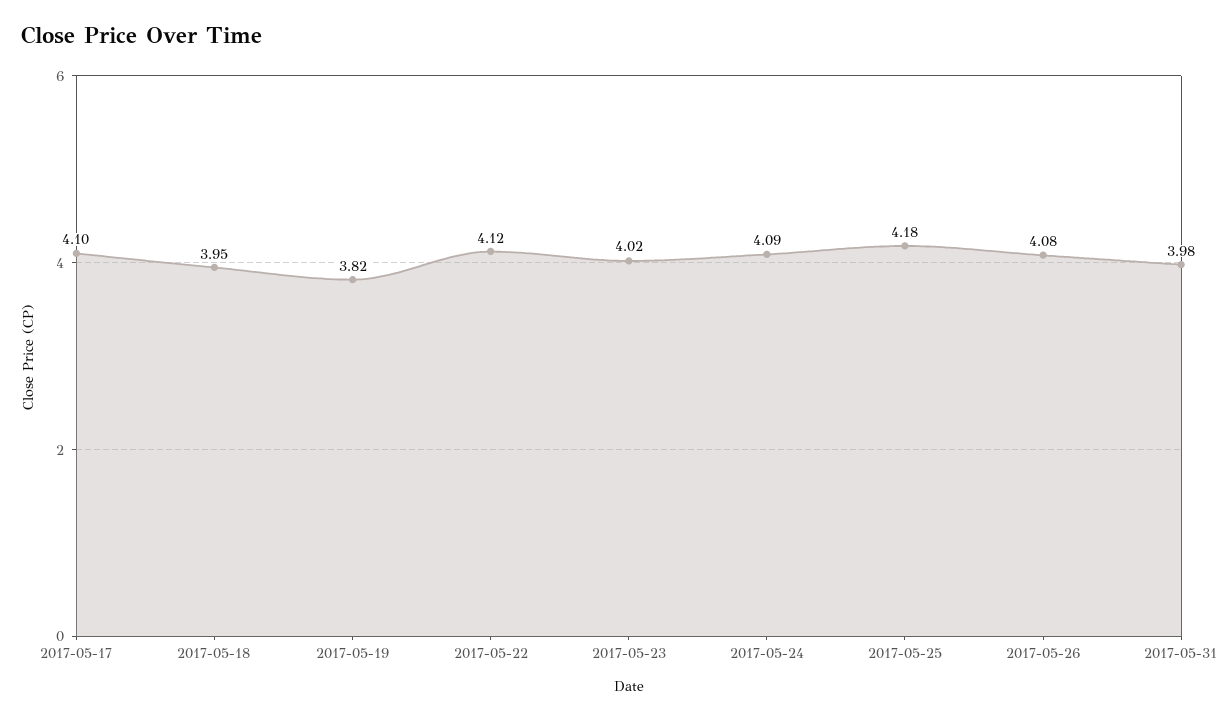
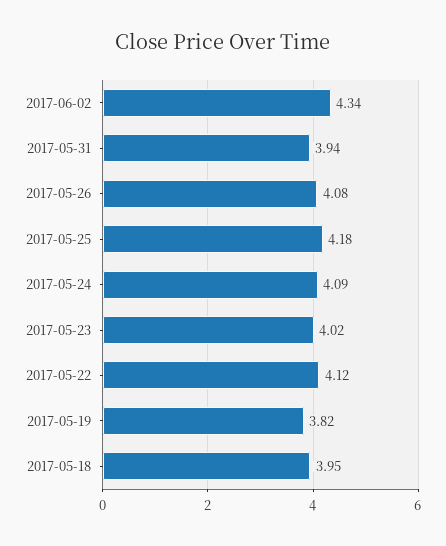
2017-05-17: 4.1 -> none
2017-05-31: 3.98 -> 3.94
2017-06-02: none -> 4.34

